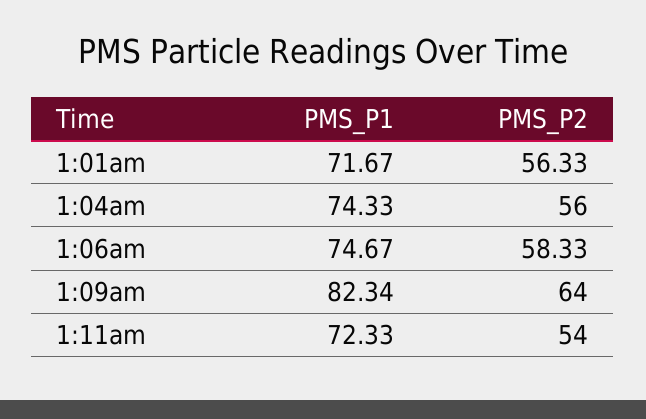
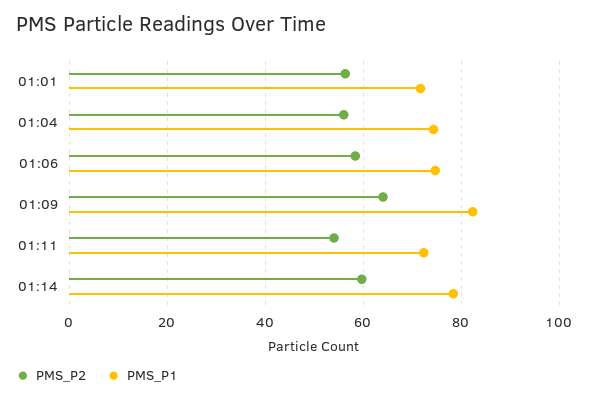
PMS_P2, 01:14: none -> 60
PMS_P1, 01:14: none -> 78

